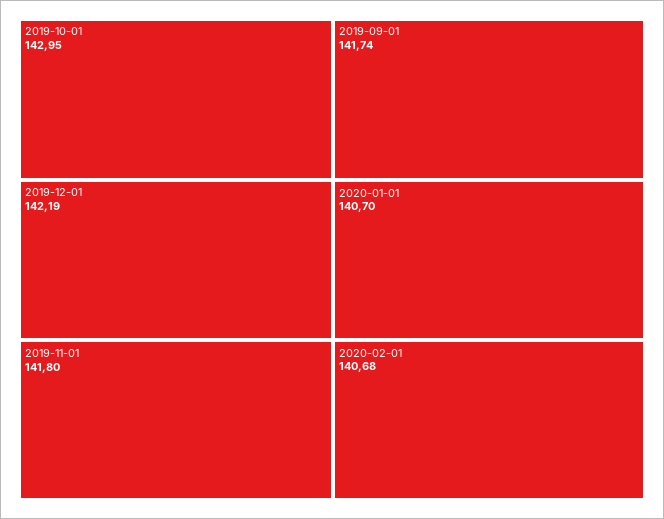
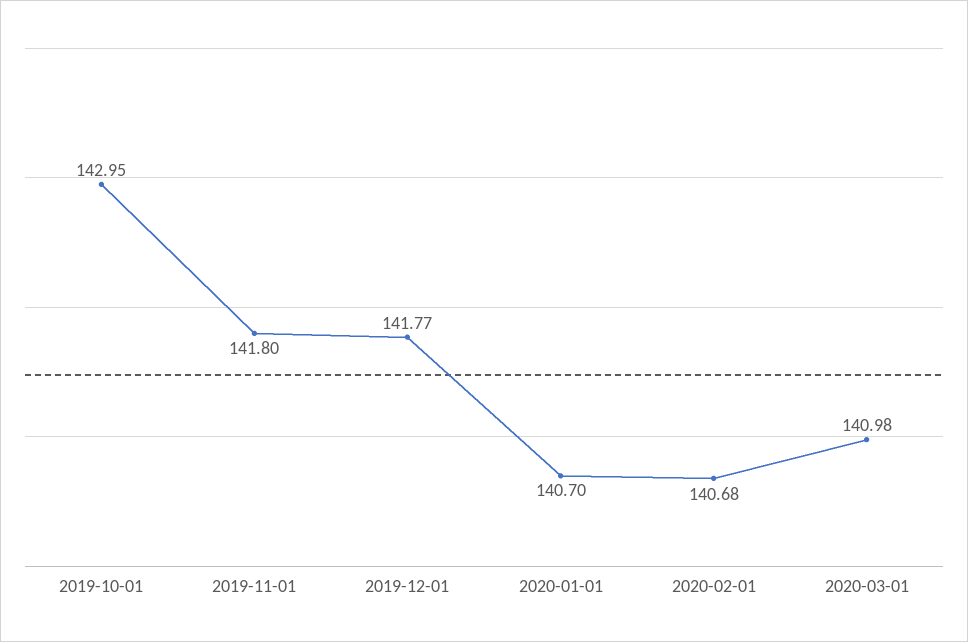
2019-12-01: 142.19 -> 141.77
2019-09-01: 141.74 -> none
2020-03-01: none -> 140.98

